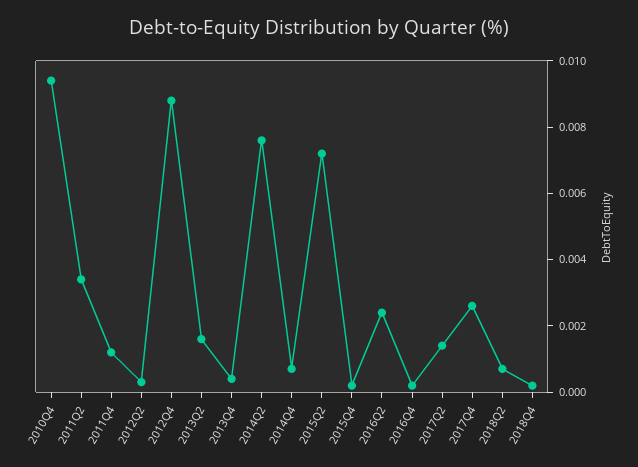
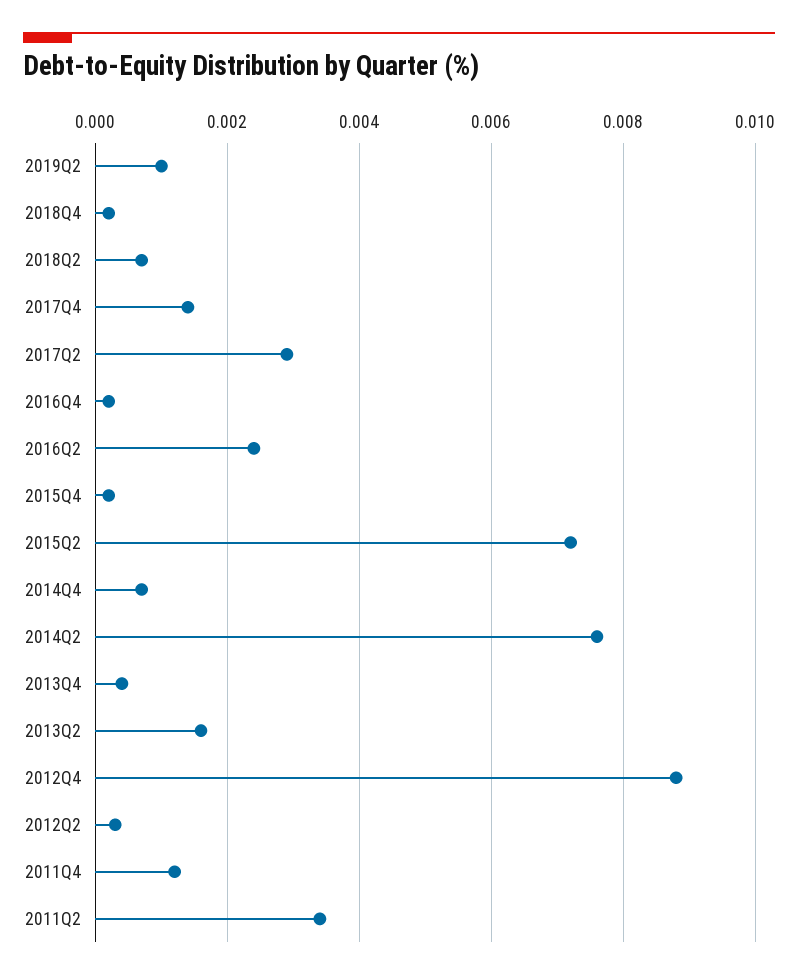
2010Q4: 0.0095 -> none
2017Q2: 0.0015 -> 0.003
2017Q4: 0.0025 -> 0.0015
2019Q2: none -> 0.001

